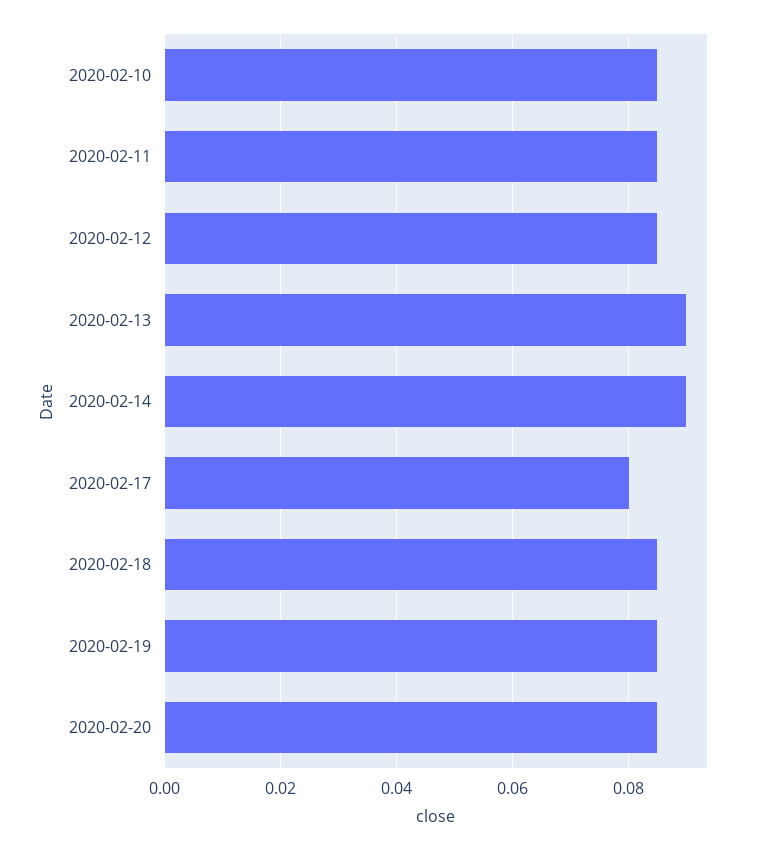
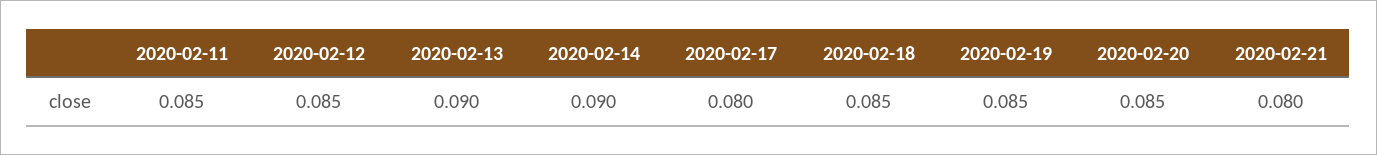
2020-02-10: 0.085 -> none
2020-02-21: none -> 0.08

